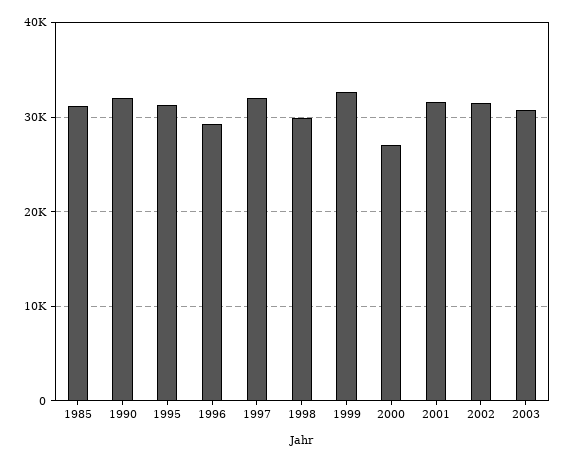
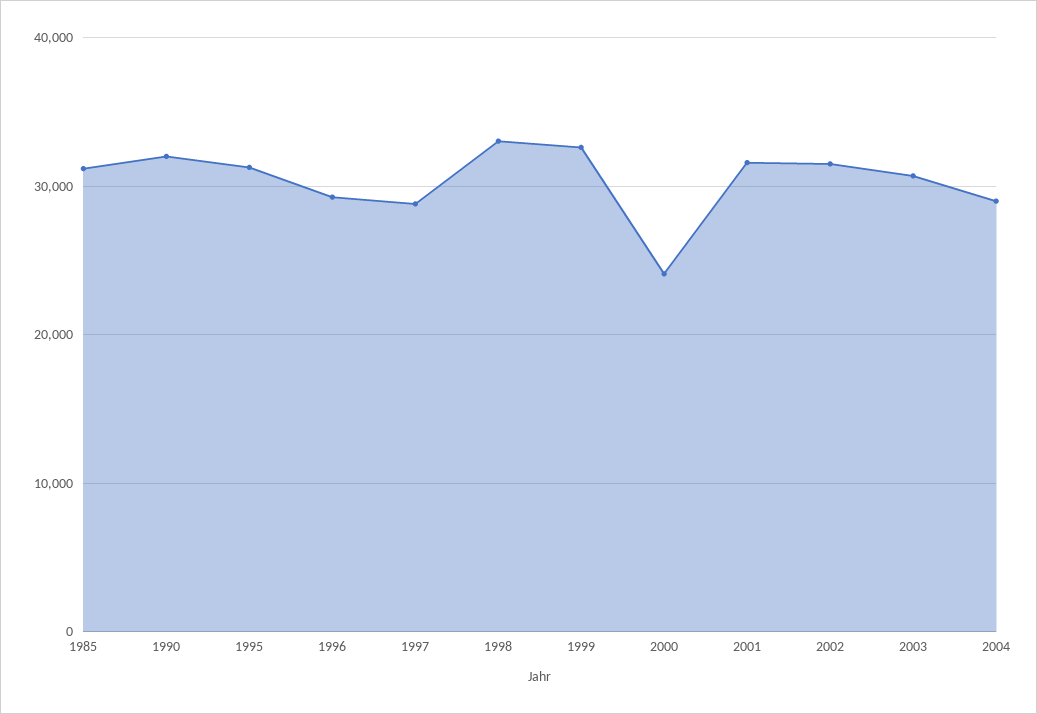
1997: 32000 -> 29000
1998: 30000 -> 33000
2000: 27000 -> 24000
2004: none -> 29000

